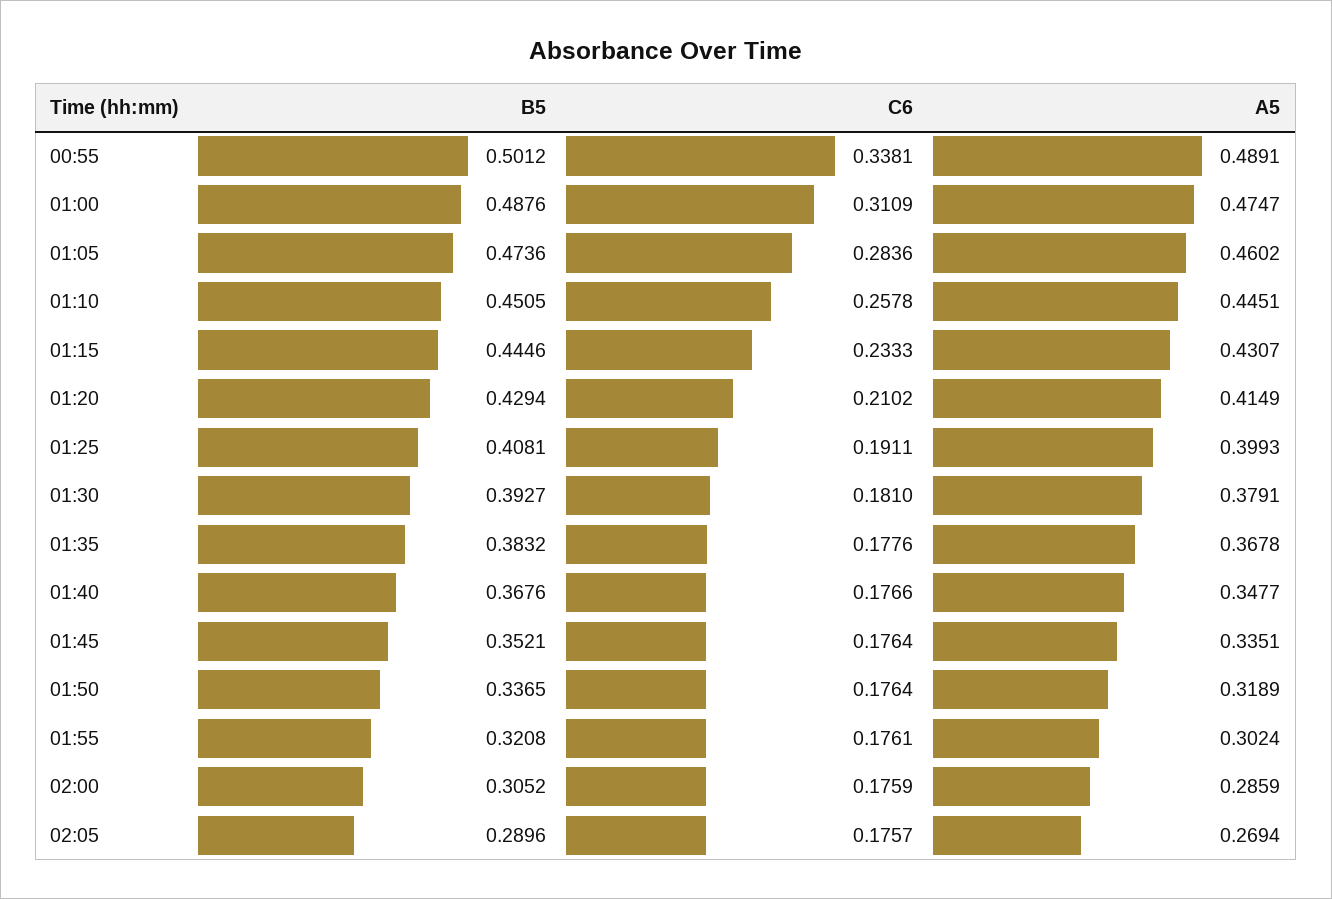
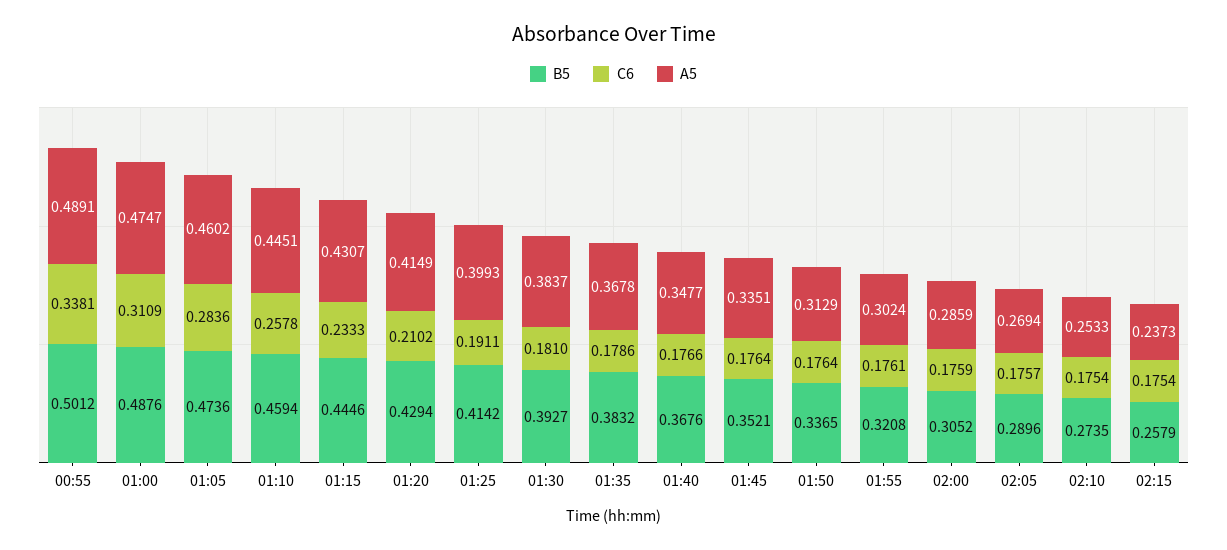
B5, 01:10: 0.4505 -> 0.4594
B5, 01:25: 0.4081 -> 0.4142
A5, 01:30: 0.3791 -> 0.3837
C6, 01:35: 0.1776 -> 0.1786
A5, 01:50: 0.3189 -> 0.3129
B5, 02:10: none -> 0.2735
C6, 02:10: none -> 0.1754
A5, 02:10: none -> 0.2533
B5, 02:15: none -> 0.2579
C6, 02:15: none -> 0.1754
A5, 02:15: none -> 0.2373

